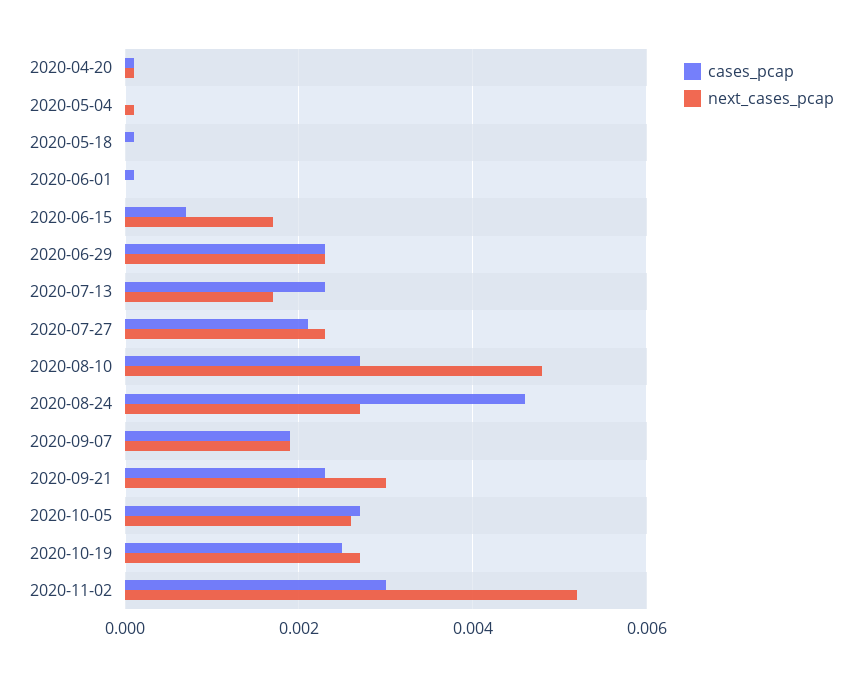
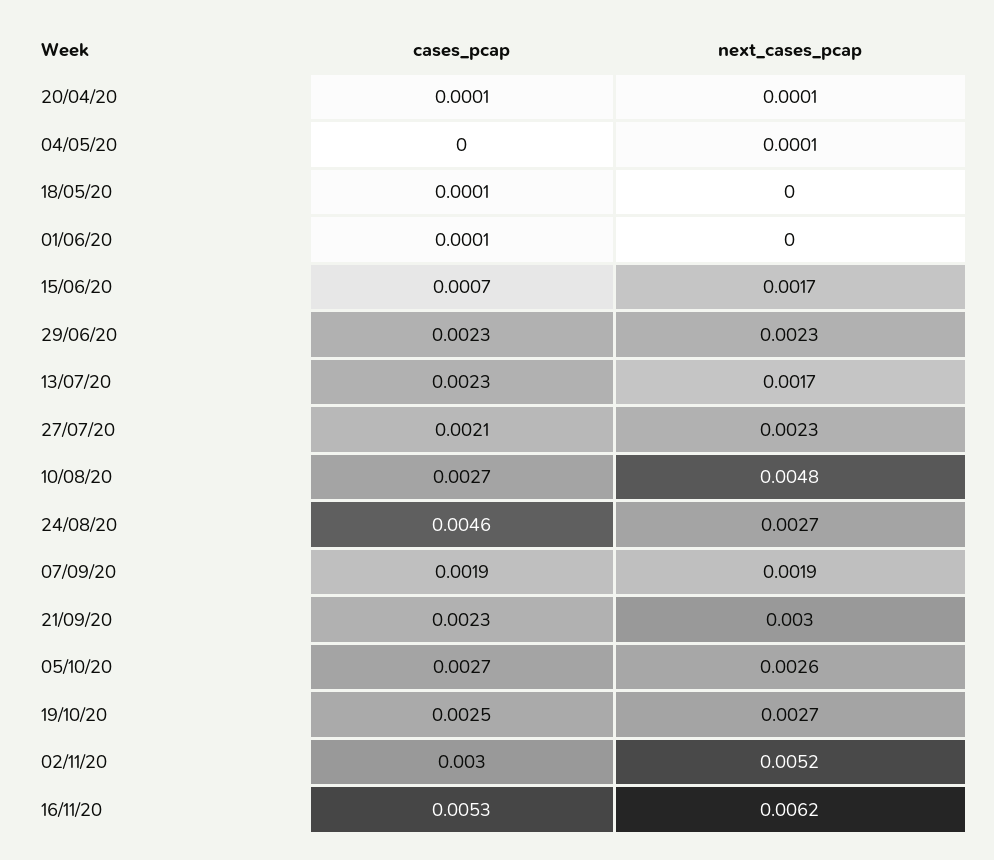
cases_pcap, 16/11/20: none -> 0.0053
next_cases_pcap, 16/11/20: none -> 0.0062

